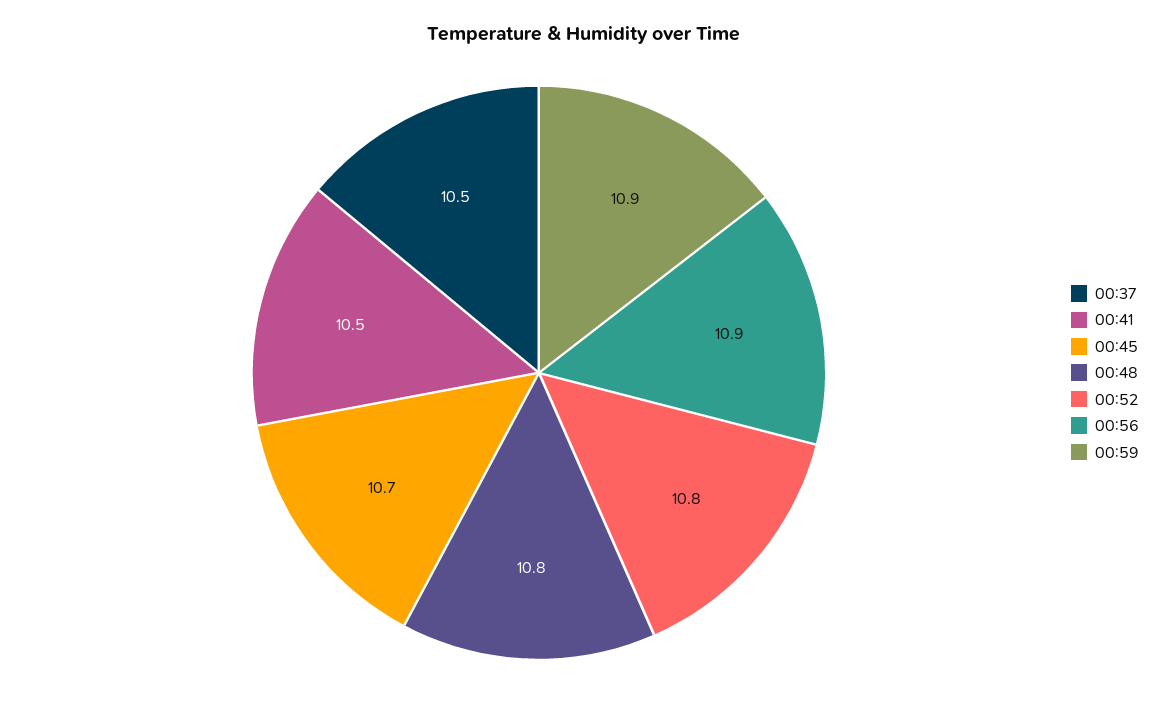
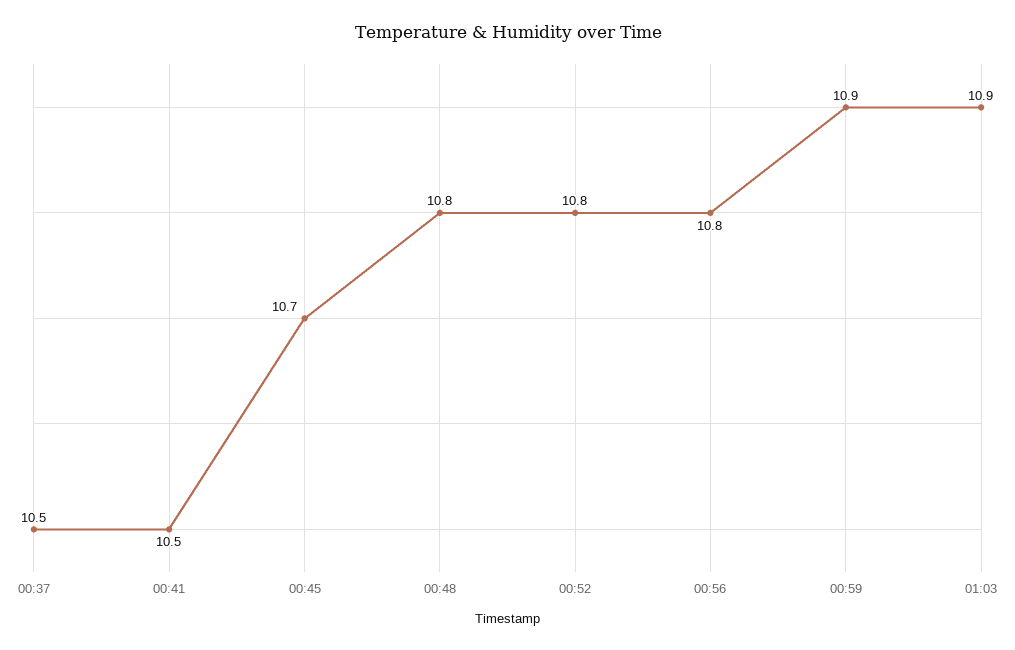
00:56: 10.9 -> 10.8
01:03: none -> 10.9

